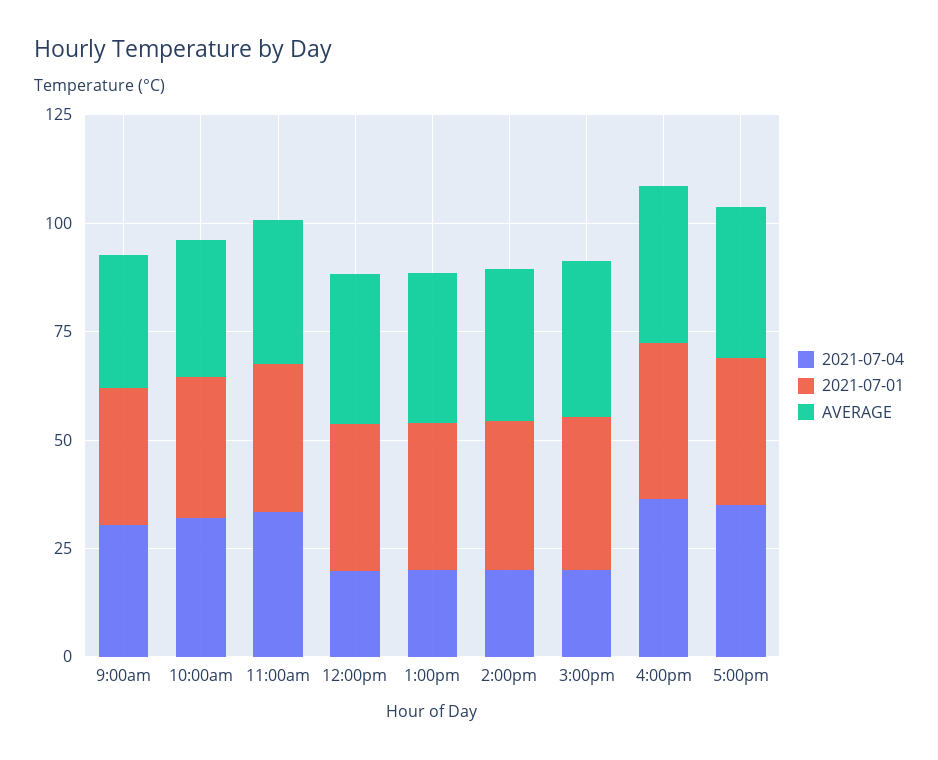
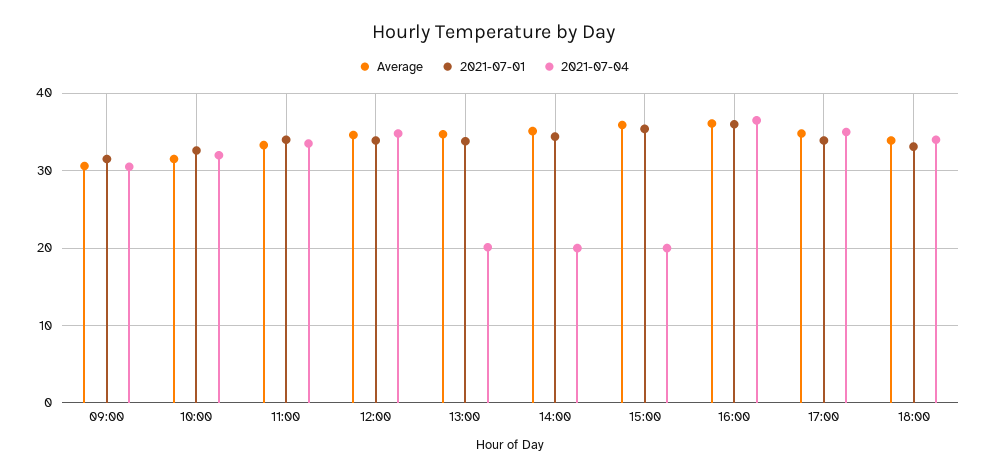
2021-07-04, 12:00pm: 20 -> 35
AVERAGE, 18:00: none -> 34
2021-07-01, 18:00: none -> 33
2021-07-04, 18:00: none -> 34

